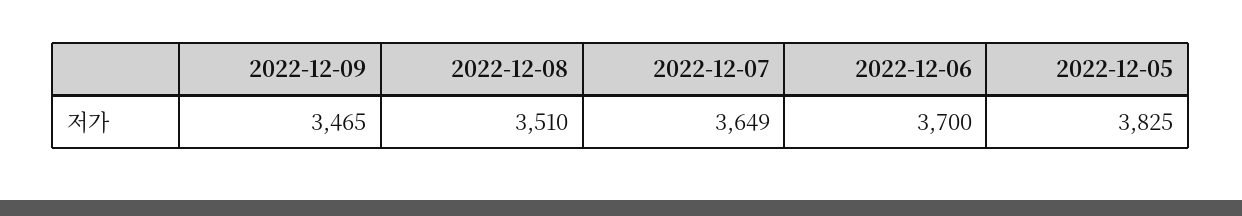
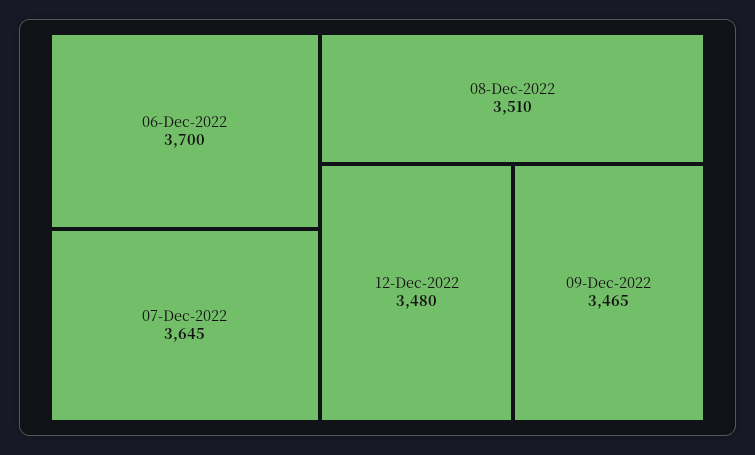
2022-12-07: 3649 -> 3645
2022-12-05: 3825 -> none
12-Dec-2022: none -> 3480

